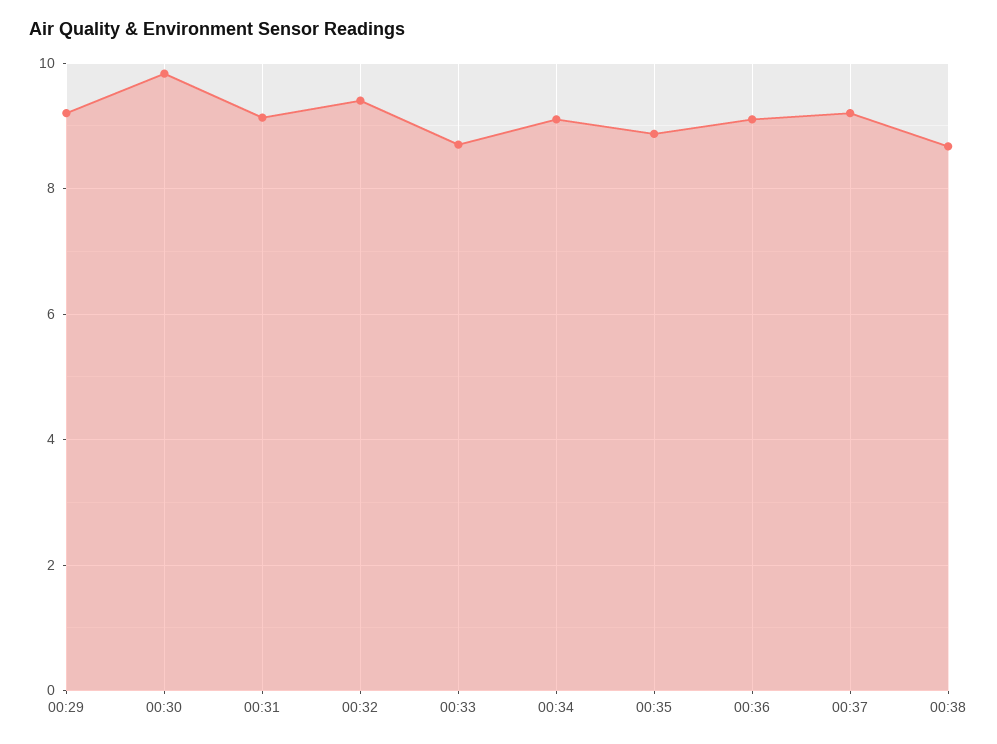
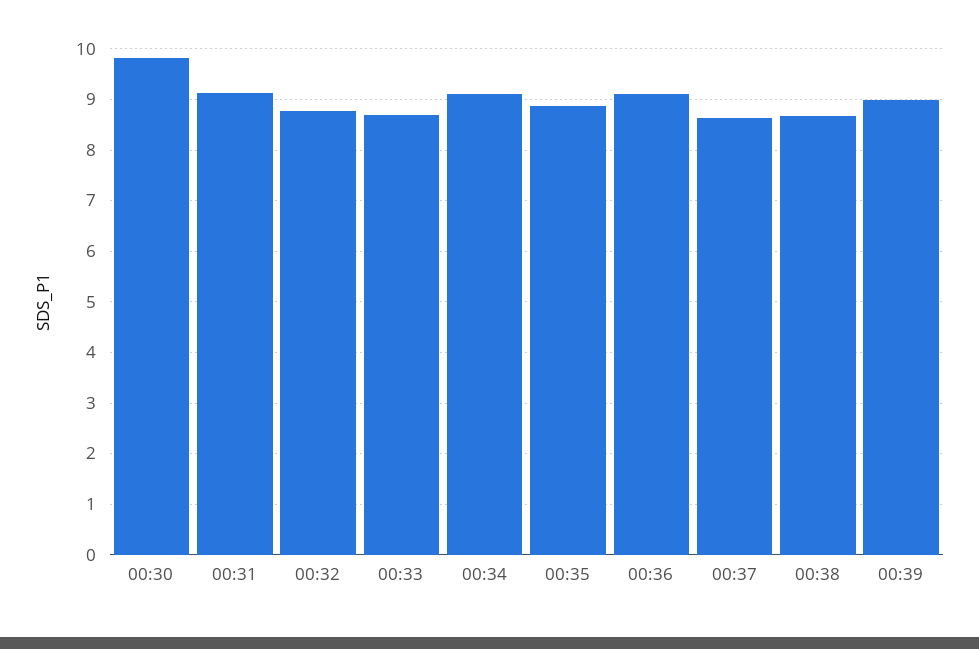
00:29: 9.2 -> none
00:32: 9.4 -> 8.8
00:37: 9.2 -> 8.6
00:39: none -> 9

